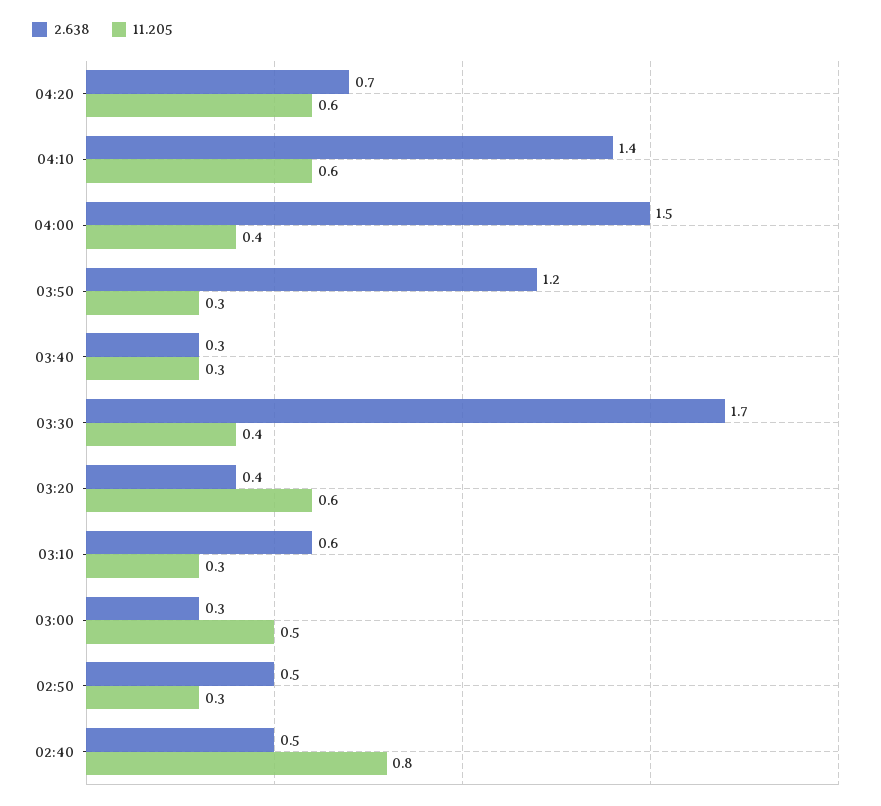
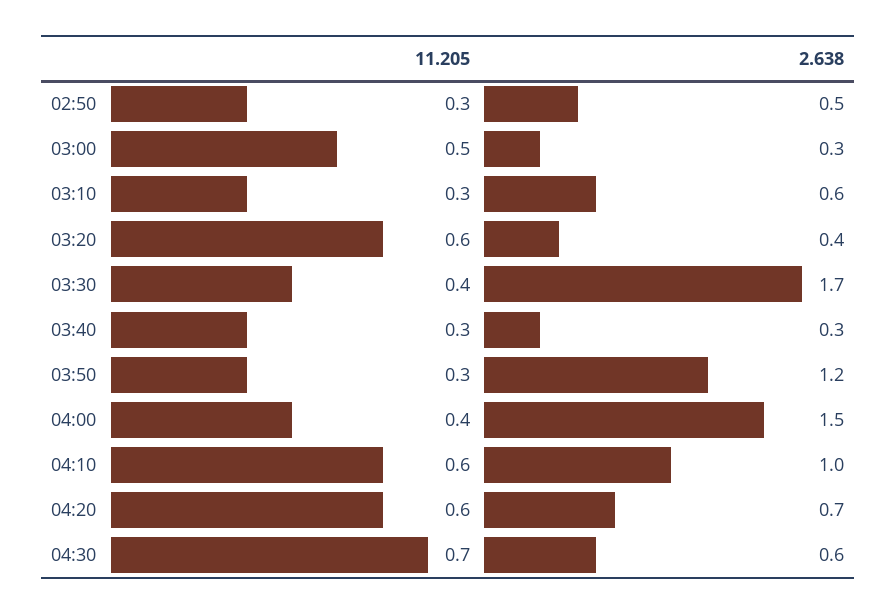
2.638, 04:10: 1.4 -> 1
2.638, 02:40: 0.5 -> none
11.205, 02:40: 0.8 -> none
11.205, 04:30: none -> 0.7
2.638, 04:30: none -> 0.6

